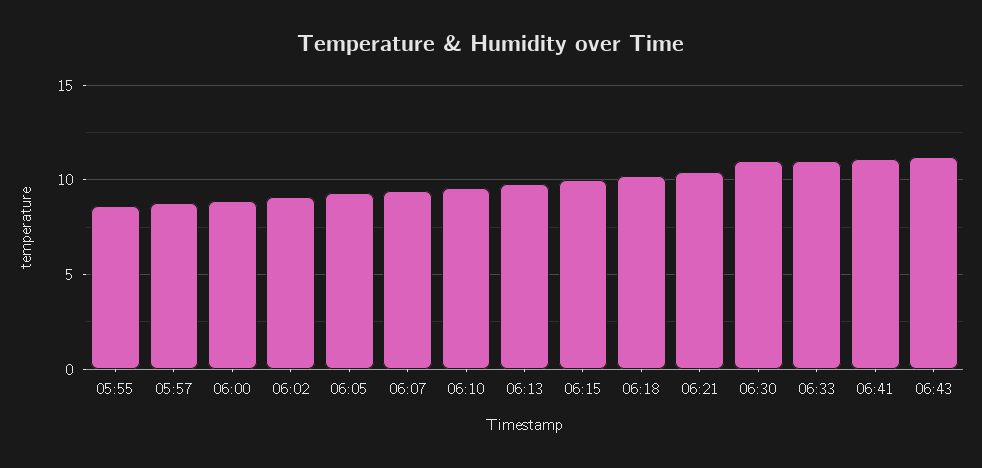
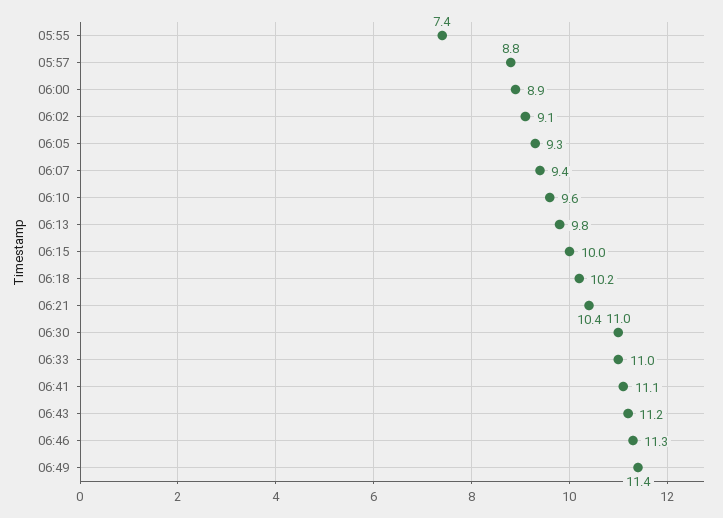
05:55: 8.5 -> 7.4
06:46: none -> 11.3
06:49: none -> 11.4

